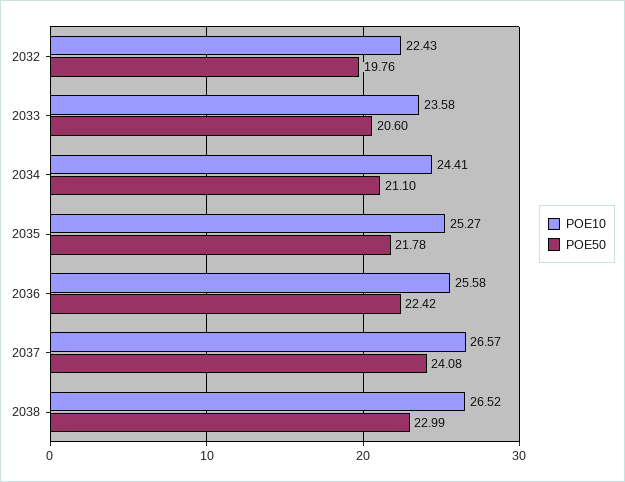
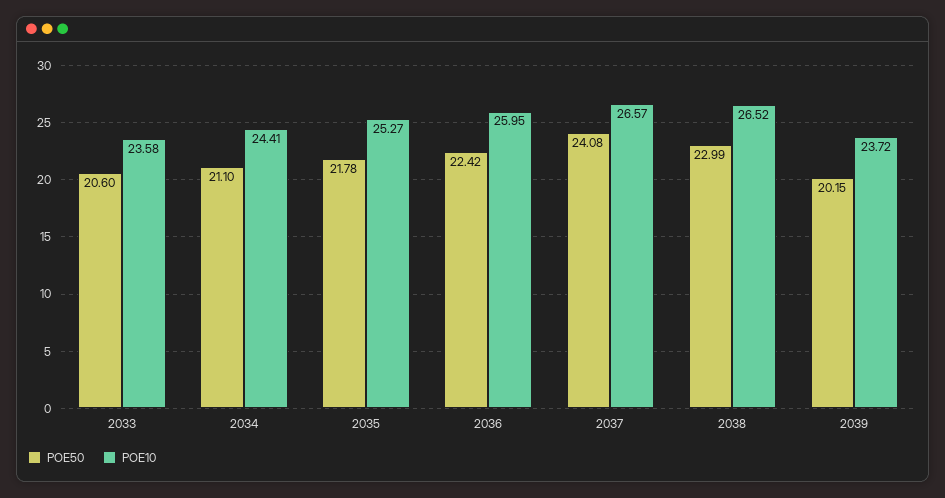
POE10, 2032: 22.43 -> none
POE50, 2032: 19.76 -> none
POE10, 2036: 25.58 -> 25.95
POE50, 2039: none -> 20.15
POE10, 2039: none -> 23.72

